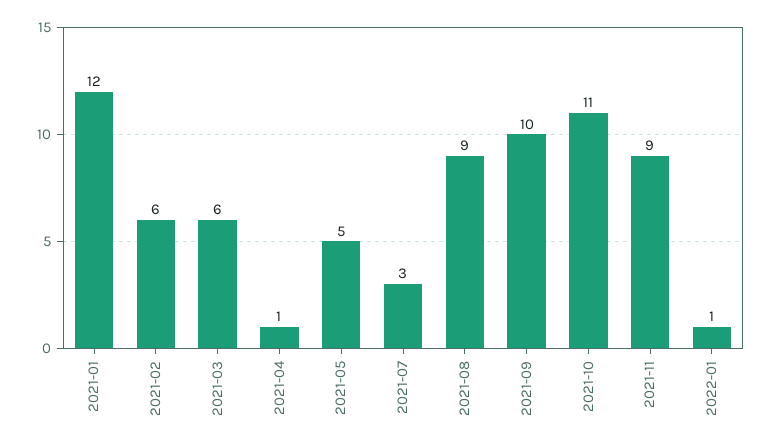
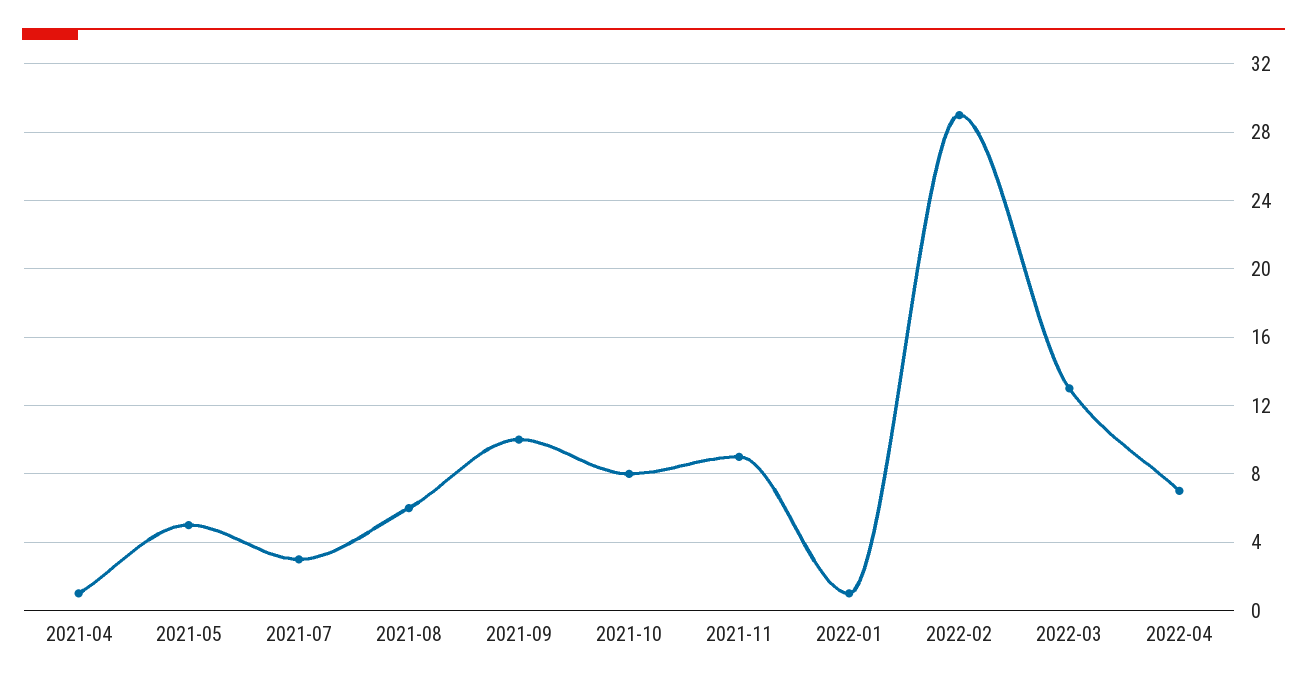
2021-01: 12 -> none
2021-02: 6 -> none
2021-03: 6 -> none
2021-08: 9 -> 6
2021-10: 11 -> 8
2022-02: none -> 29
2022-03: none -> 13
2022-04: none -> 7

